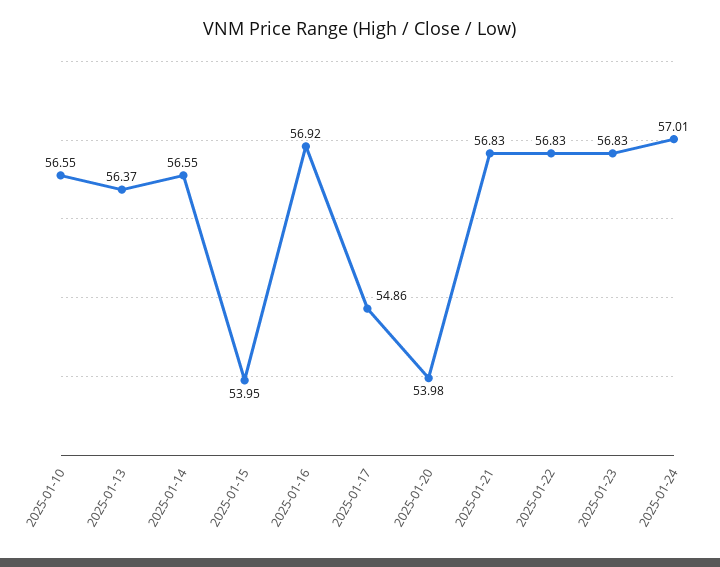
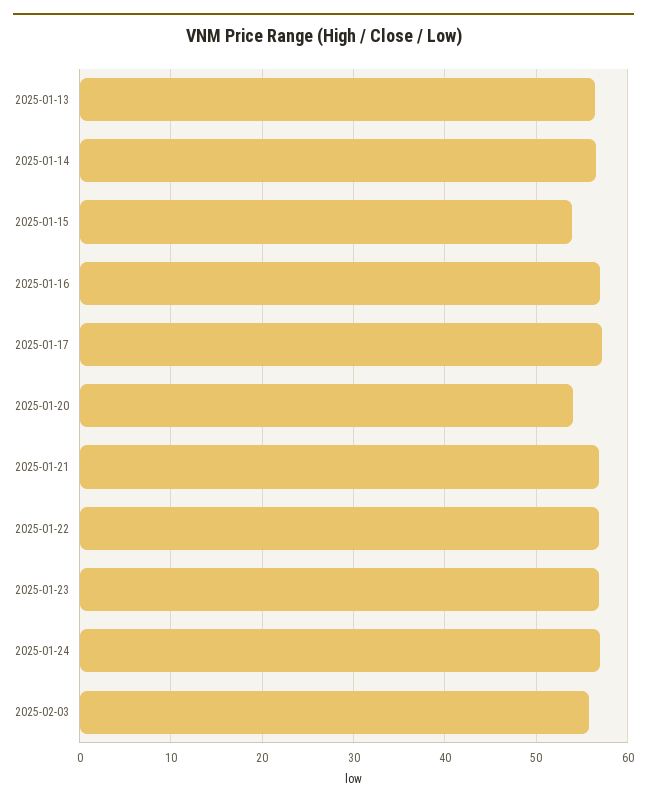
2025-01-10: 56.55 -> none
2025-01-17: 54.86 -> 57
2025-02-03: none -> 56

